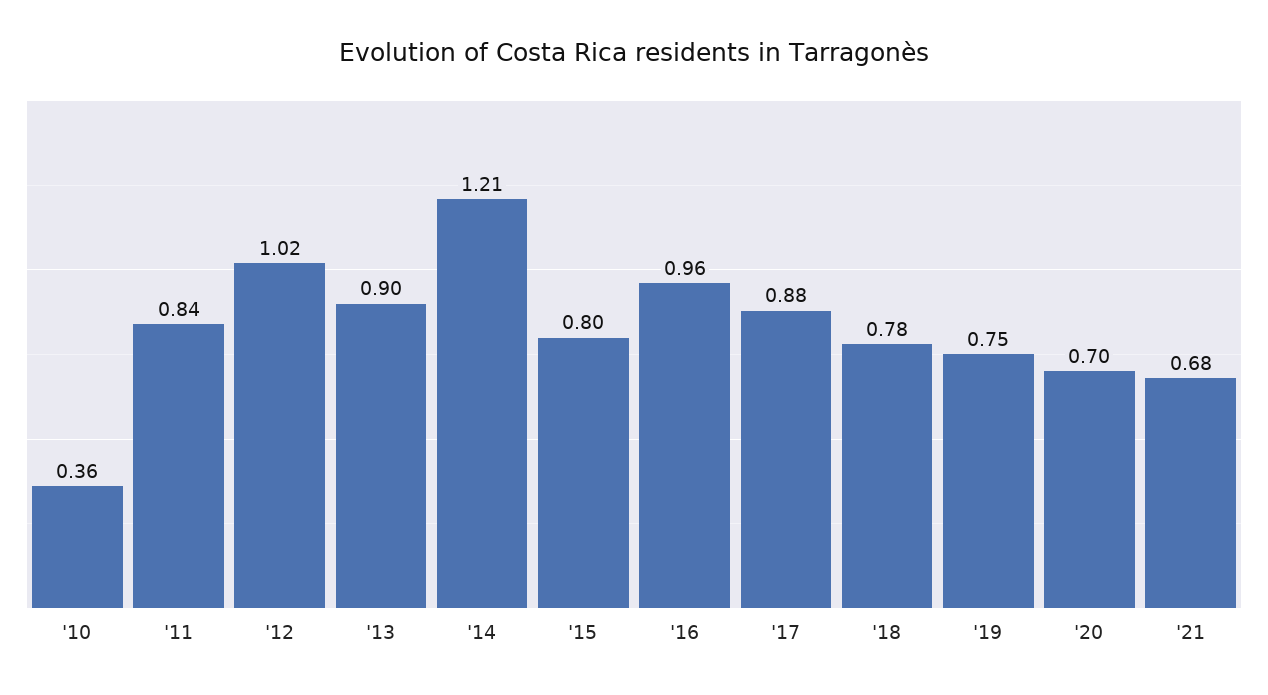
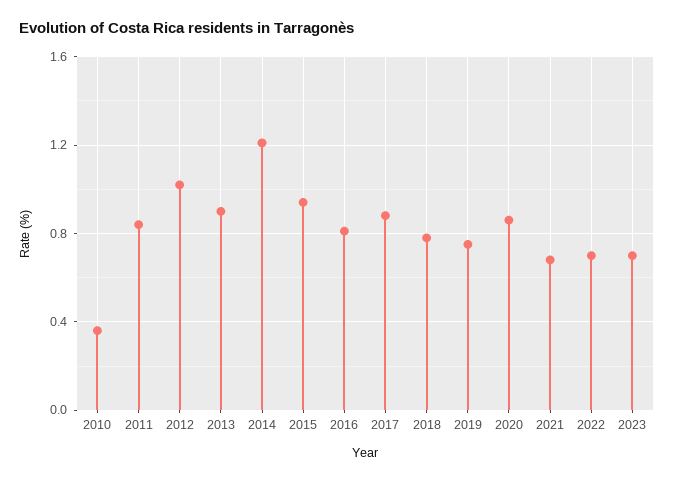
'15: 0.8 -> 0.95
'16: 0.96 -> 0.8
'20: 0.7 -> 0.85
2022: none -> 0.7
2023: none -> 0.7

